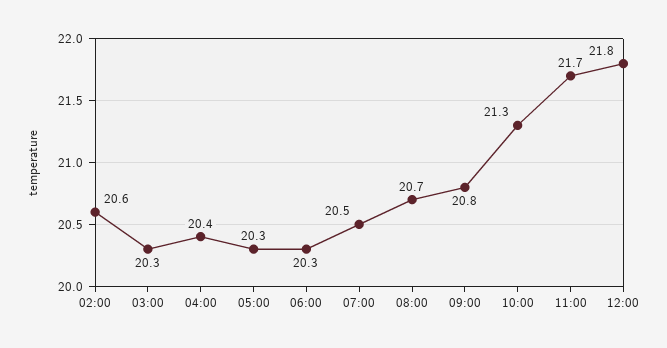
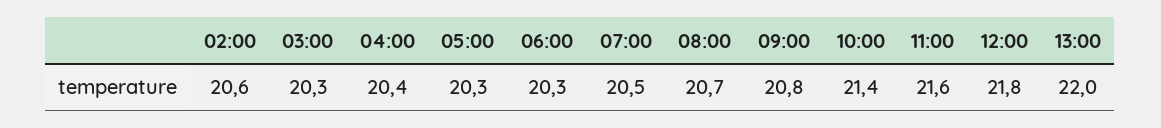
10:00: 21.3 -> 21.4
11:00: 21.7 -> 21.6
13:00: none -> 22

